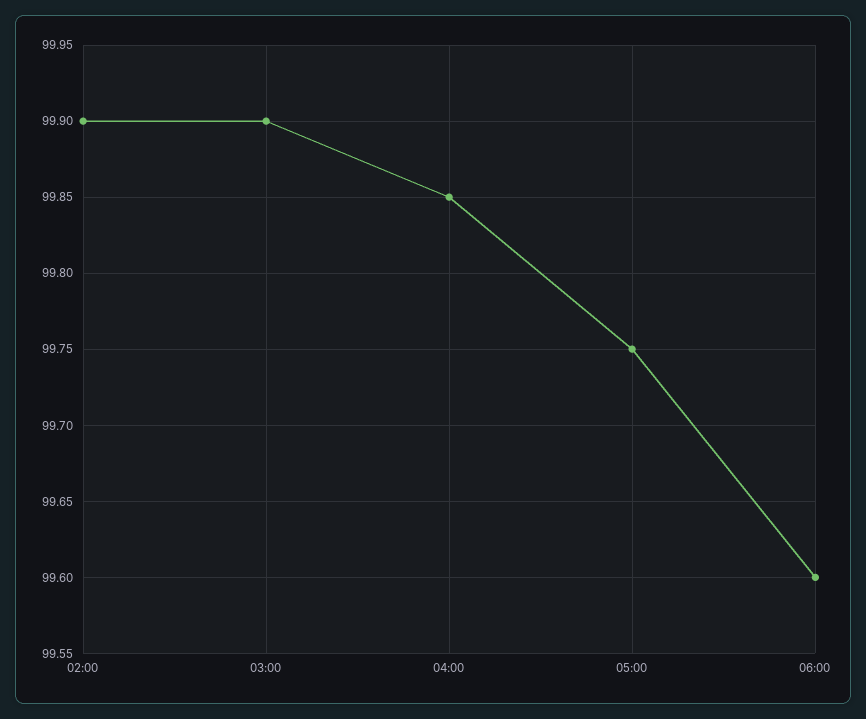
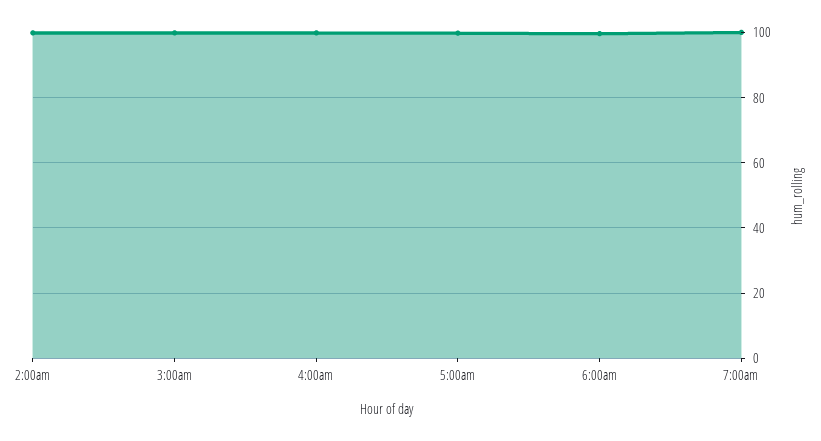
7:00am: none -> 100

